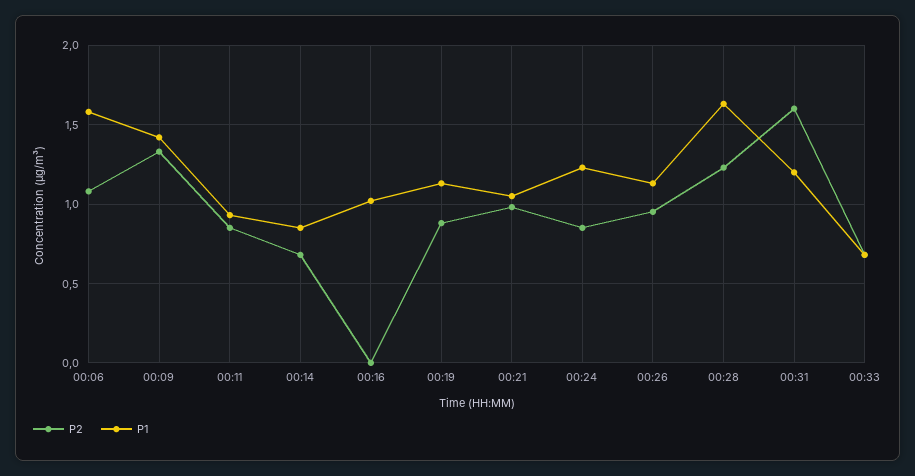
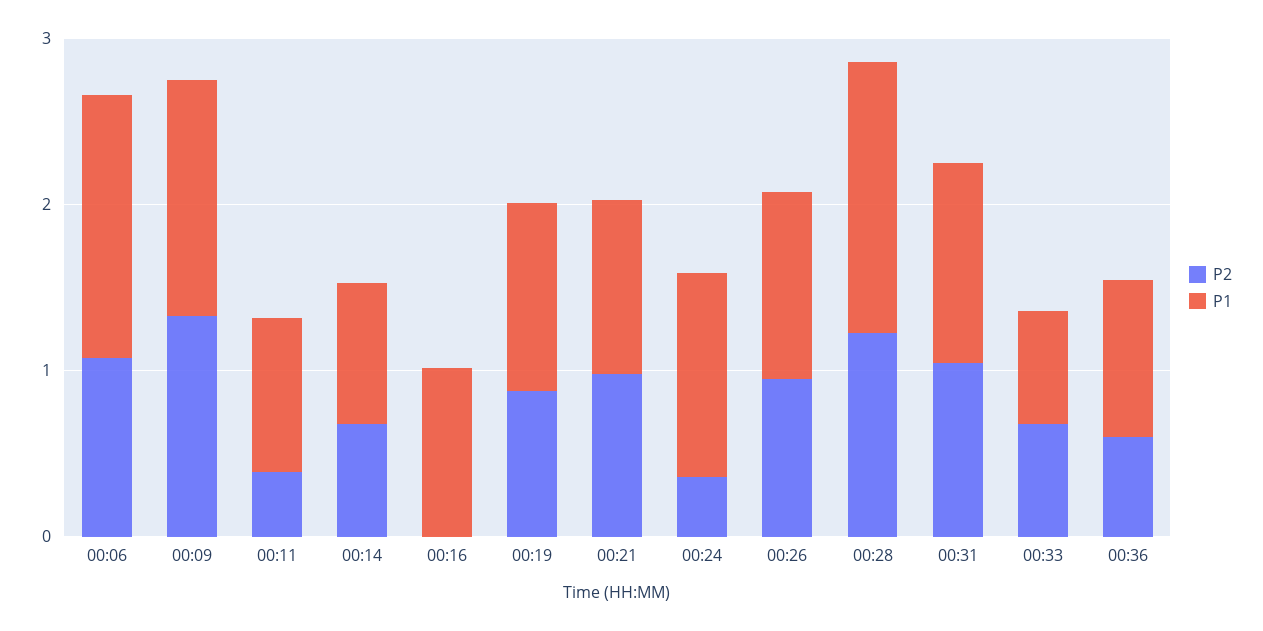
P2, 00:11: 0.85 -> 0.4
P2, 00:24: 0.85 -> 0.4
P2, 00:31: 1.6 -> 1
P2, 00:36: none -> 0.6
P1, 00:36: none -> 1

